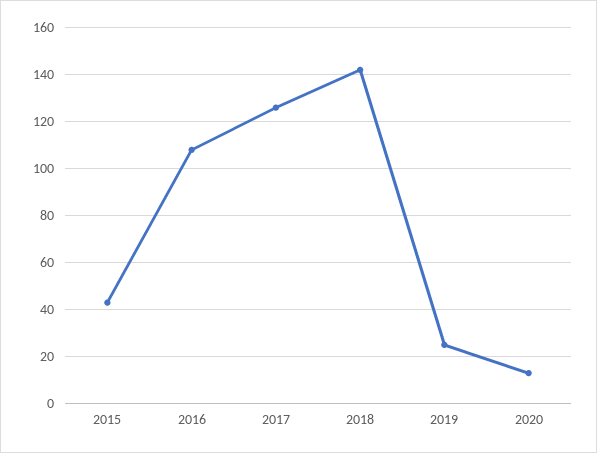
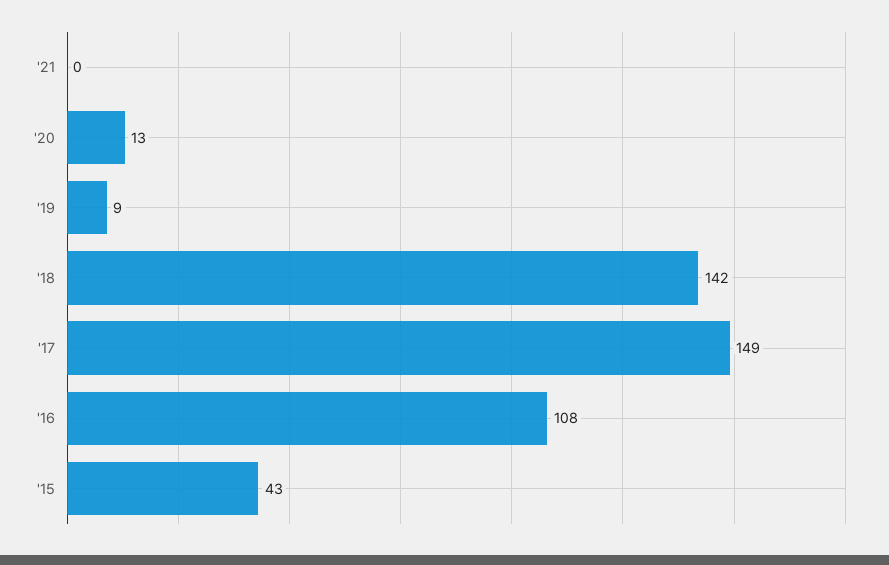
2017: 125 -> 149
2019: 25 -> 9
'21: none -> 0

